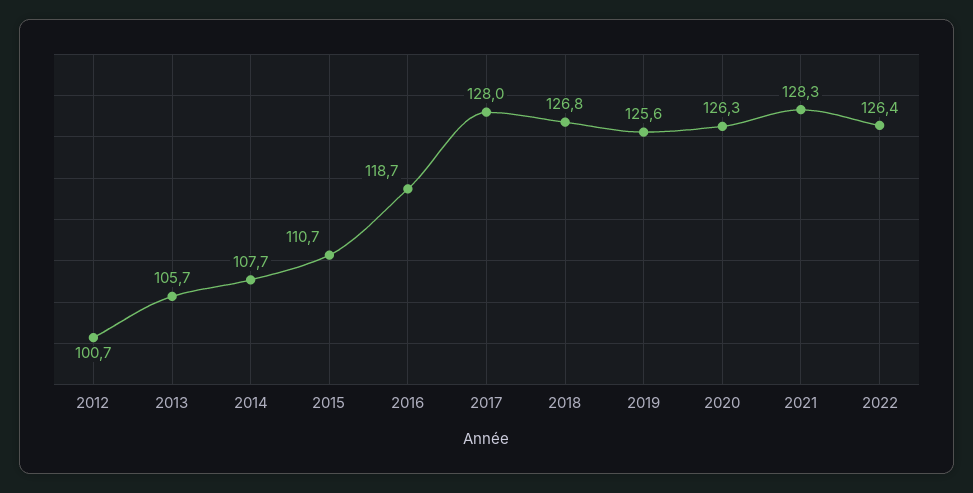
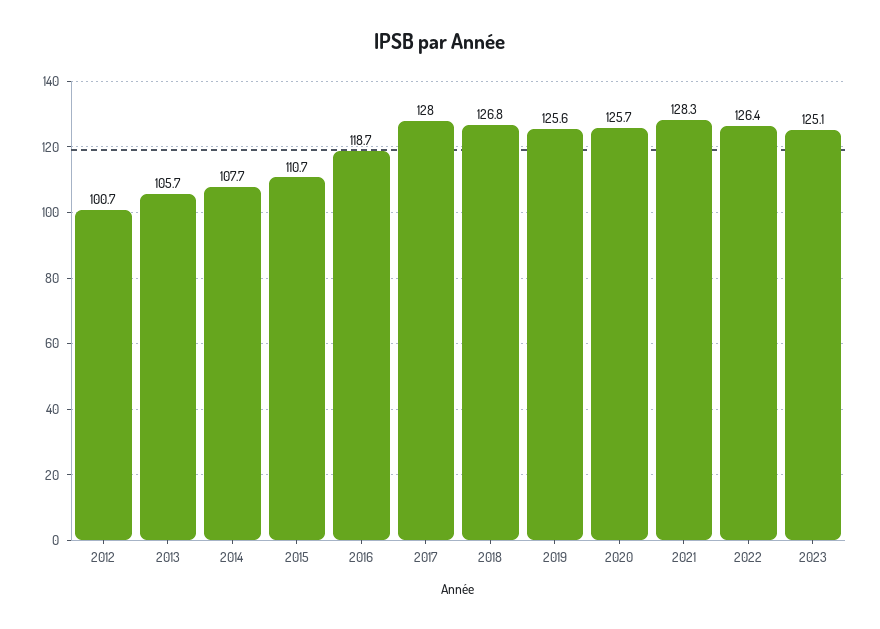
2020: 126.3 -> 125.7
2023: none -> 125.1

